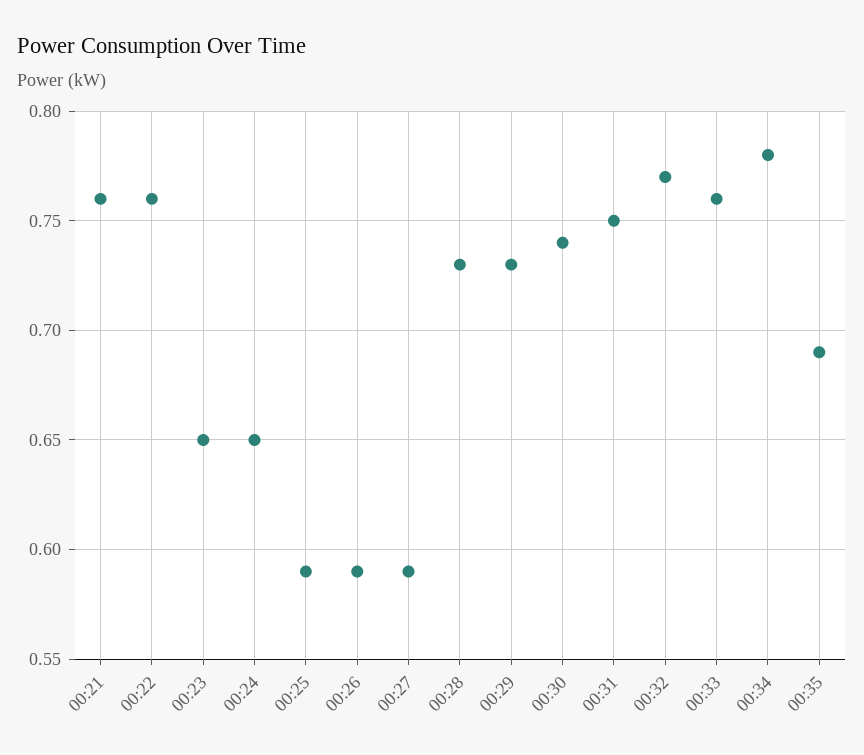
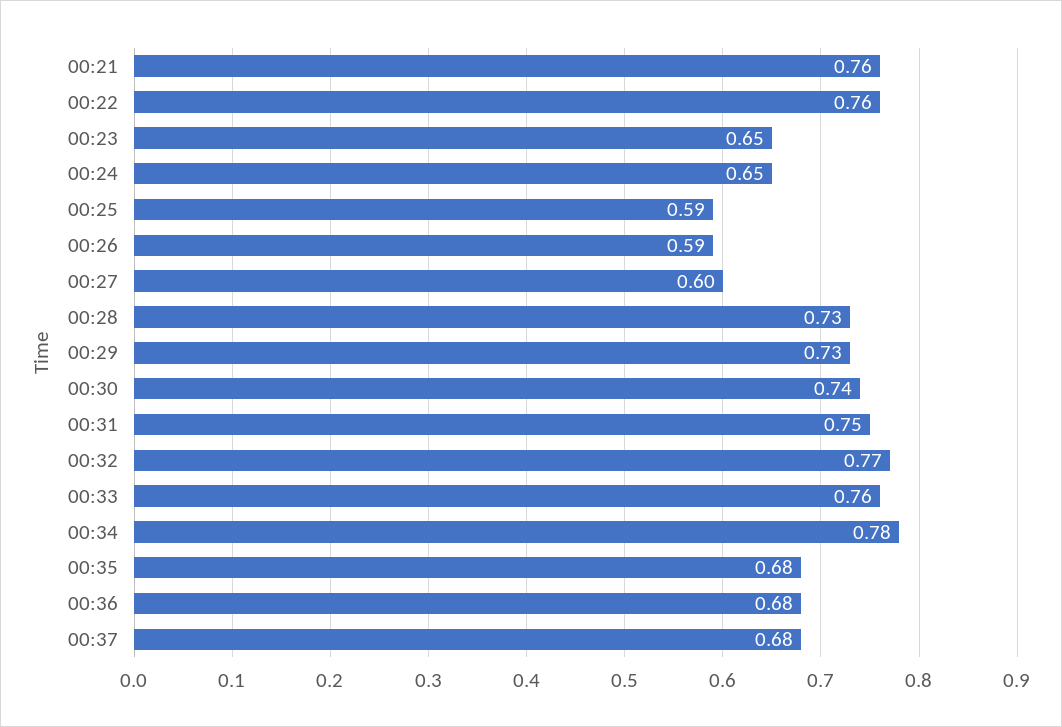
00:27: 0.59 -> 0.6
00:35: 0.69 -> 0.68
00:36: none -> 0.68
00:37: none -> 0.68

